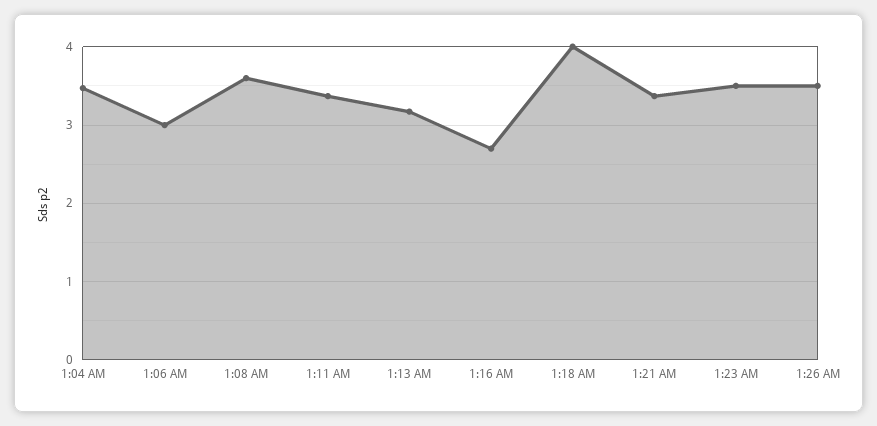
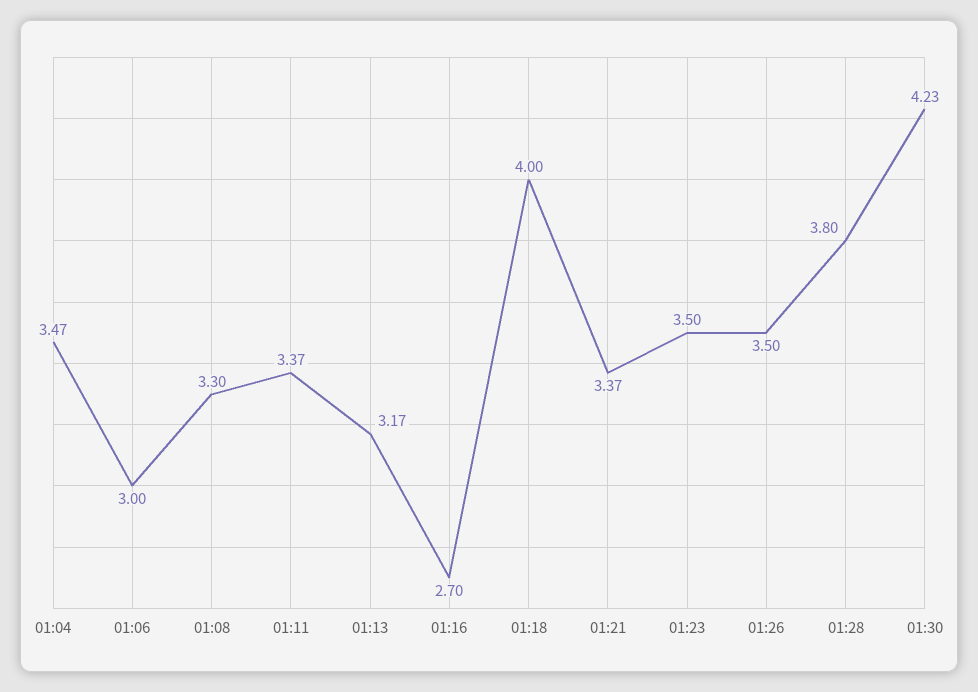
1:08 AM: 3.6 -> 3.3
01:28: none -> 3.8
01:30: none -> 4.23

